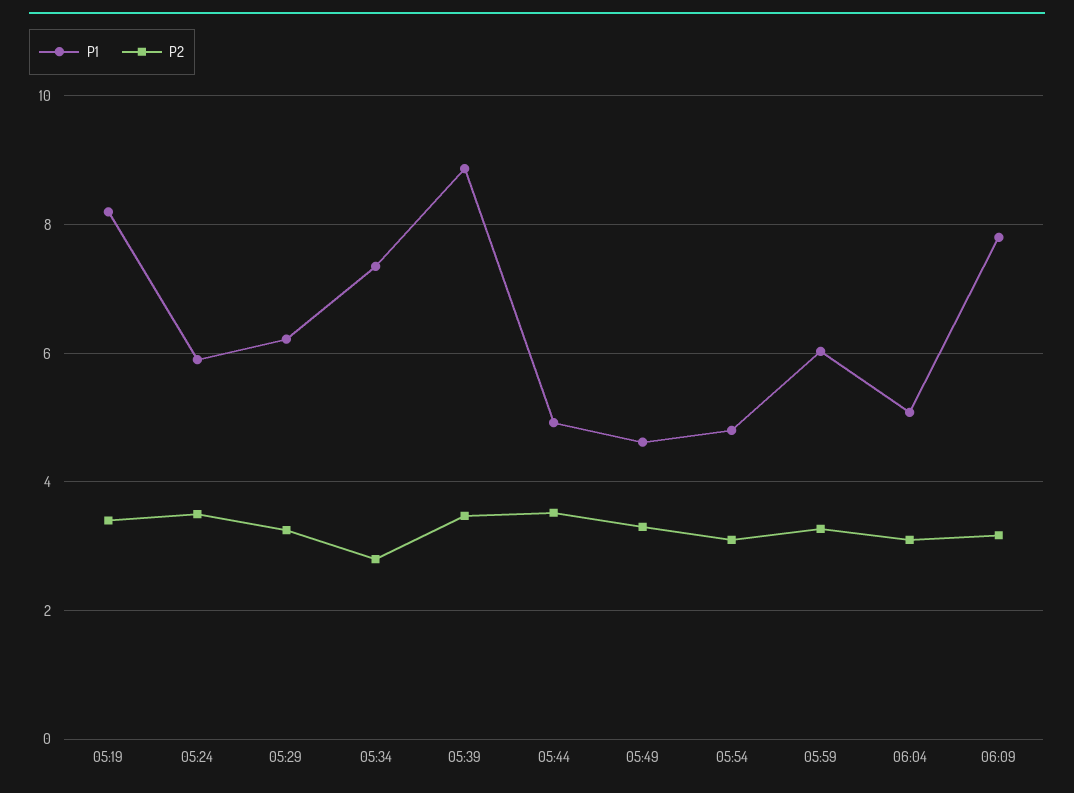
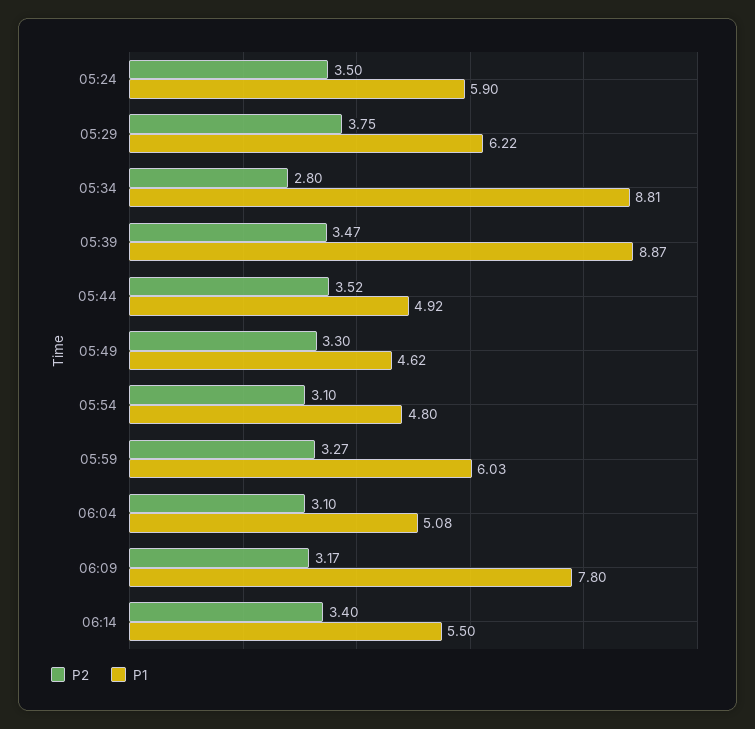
P1, 05:19: 8.2 -> none
P2, 05:19: 3.4 -> none
P2, 05:29: 3.2 -> 3.75
P1, 05:34: 7.4 -> 8.81
P2, 06:14: none -> 3.4
P1, 06:14: none -> 5.5

